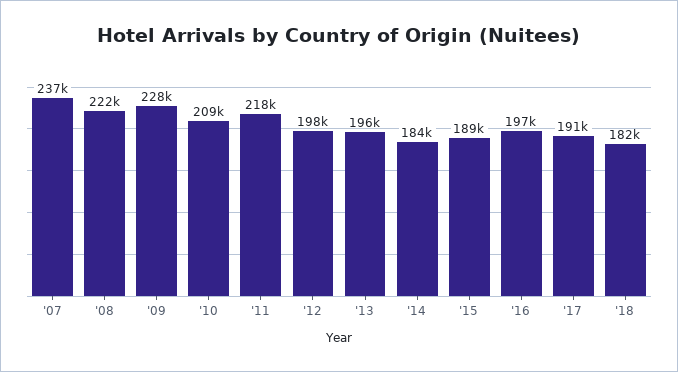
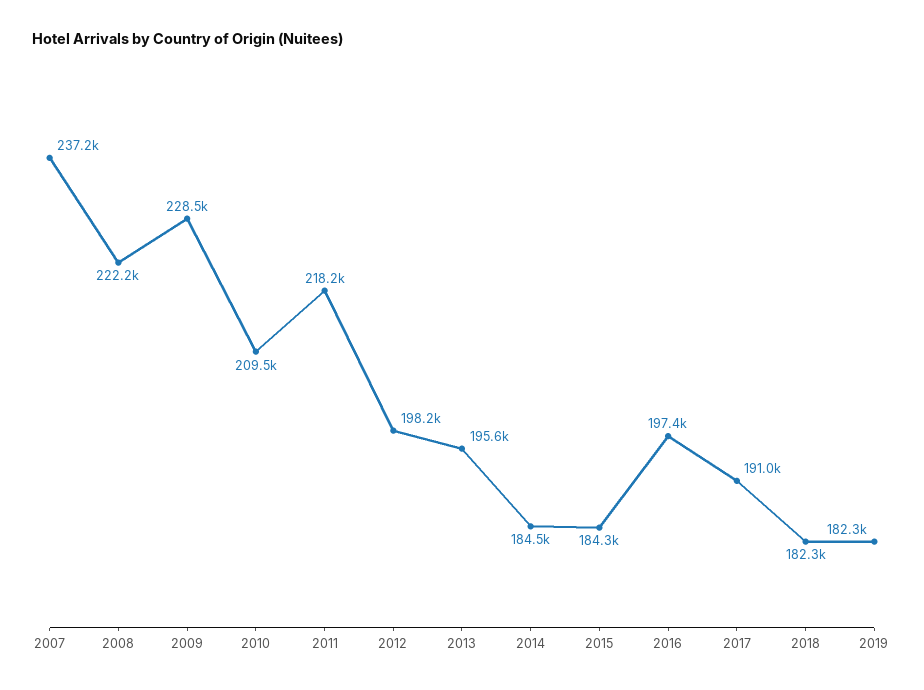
'15: 189000 -> 184300
2019: none -> 182300

